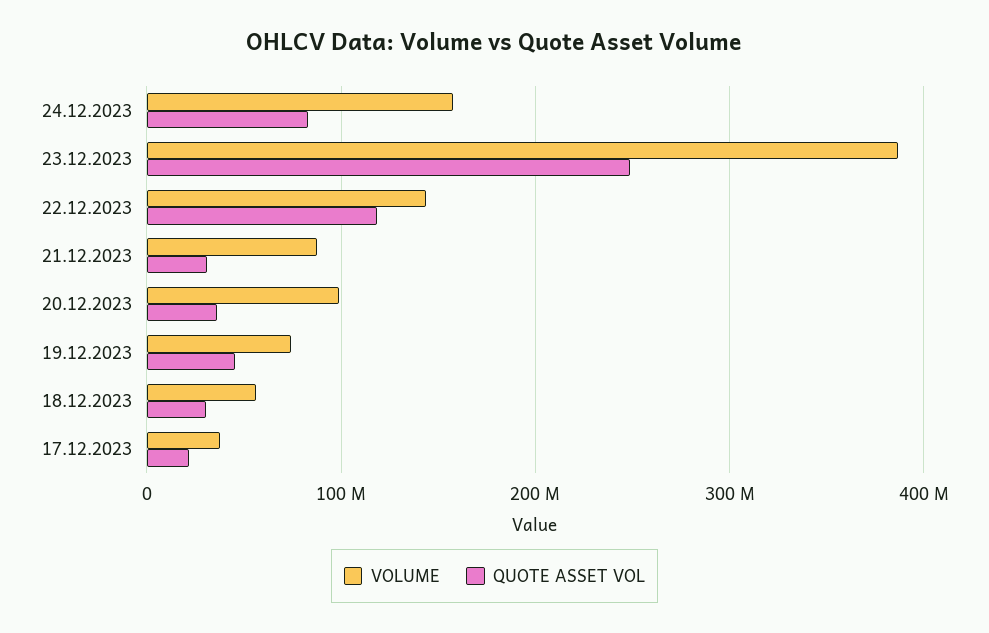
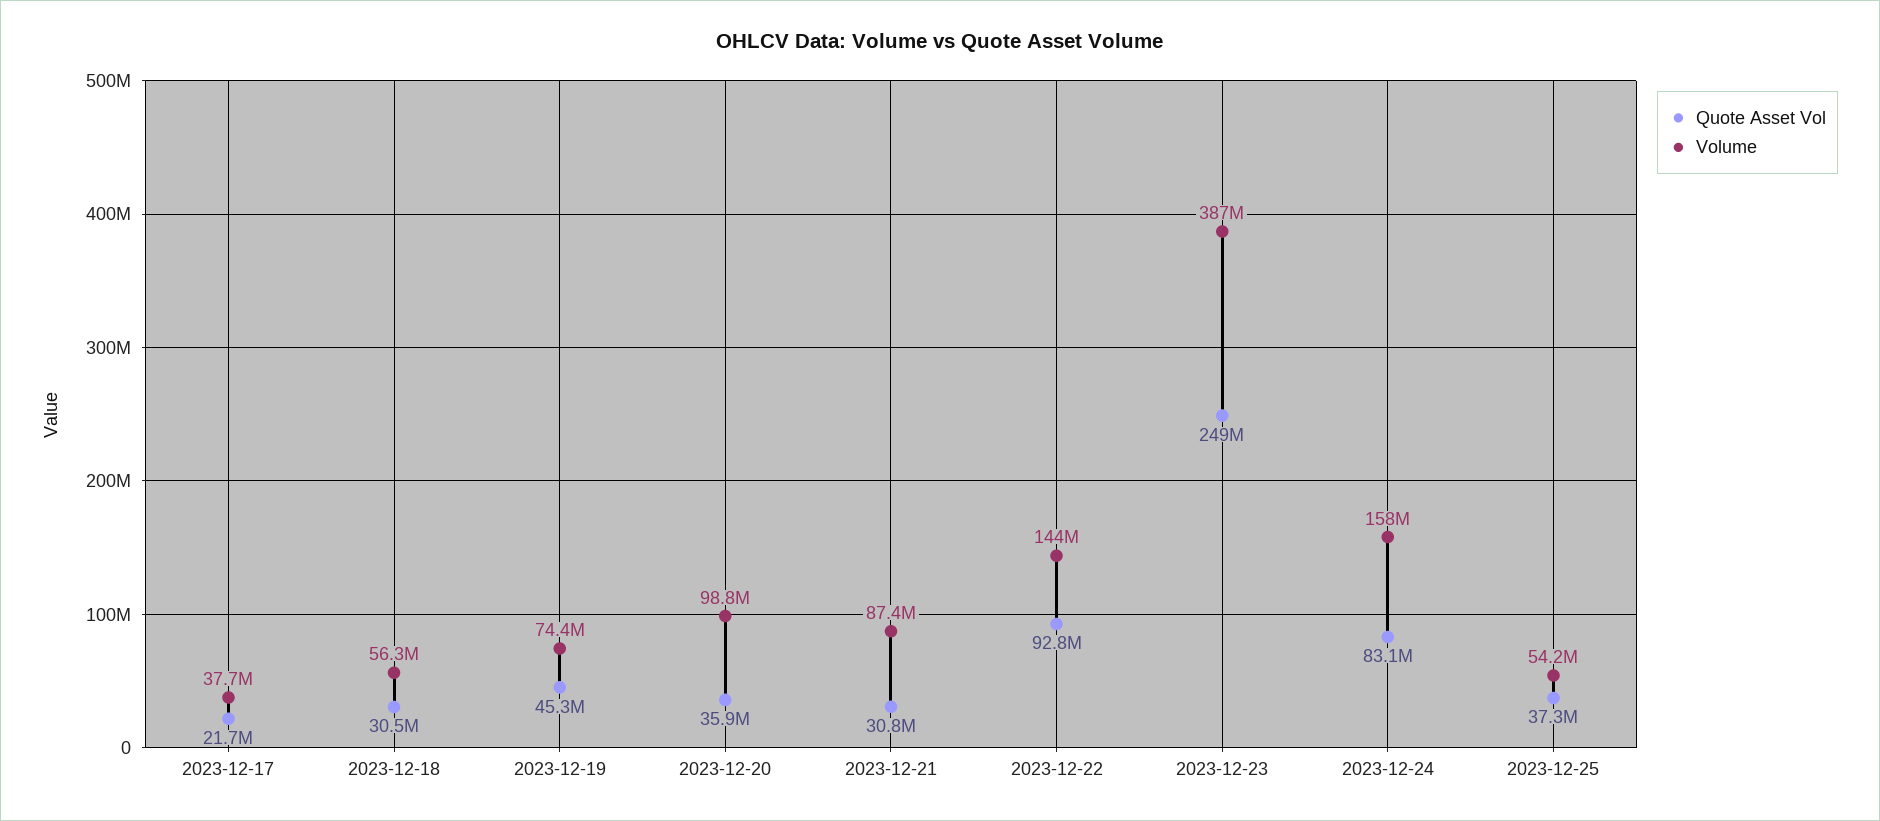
QUOTE ASSET VOL, 22.12.2023: 120000000 -> 92800000
QUOTE ASSET VOL, 2023-12-25: none -> 37300000
VOLUME, 2023-12-25: none -> 54200000

